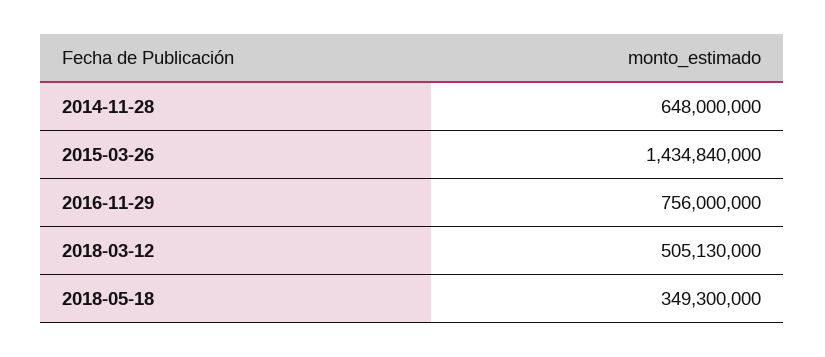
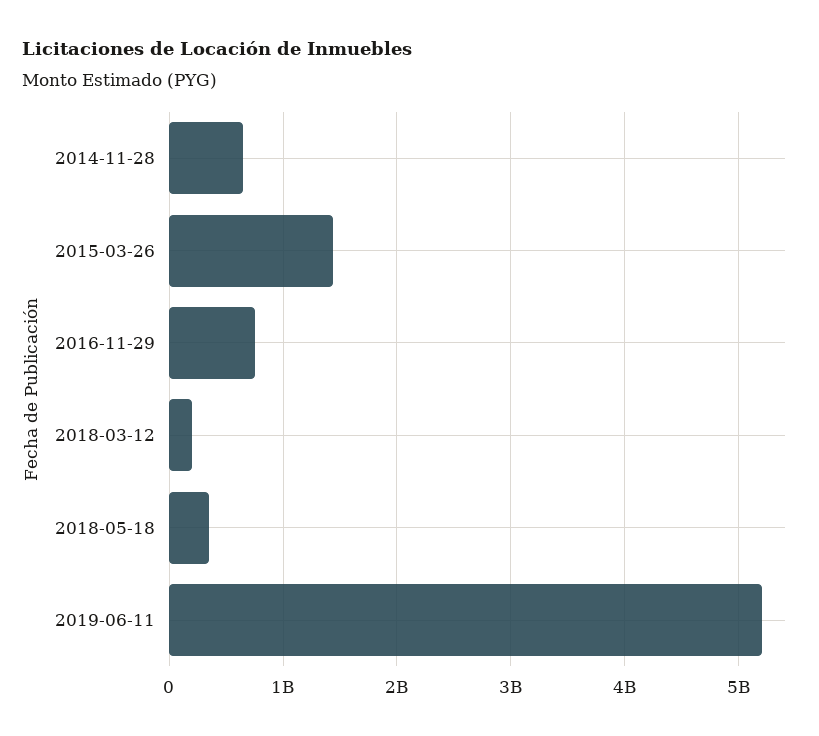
2018-03-12: 505130000 -> 200000000
2019-06-11: none -> 5200000000

